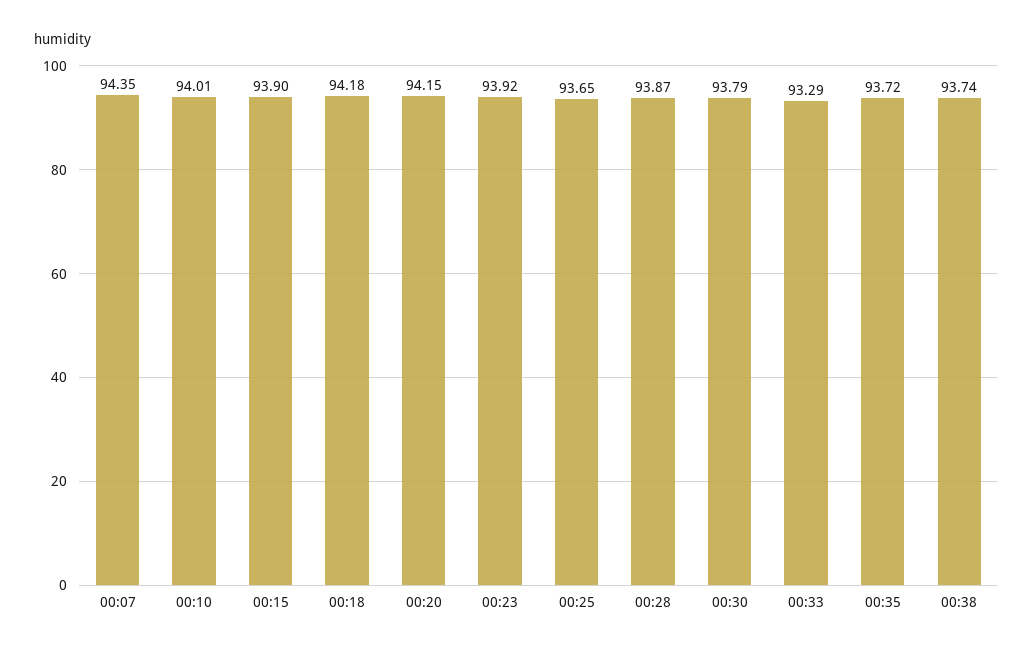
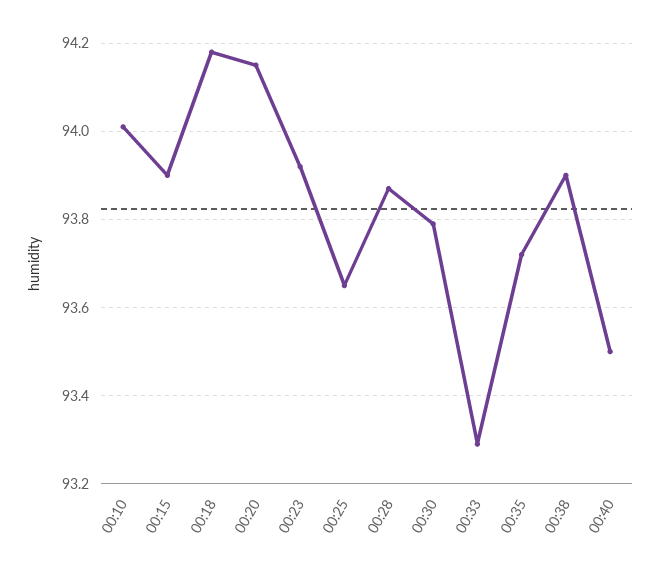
00:07: 94.35 -> none
00:38: 93.74 -> 93.9
00:40: none -> 93.5

